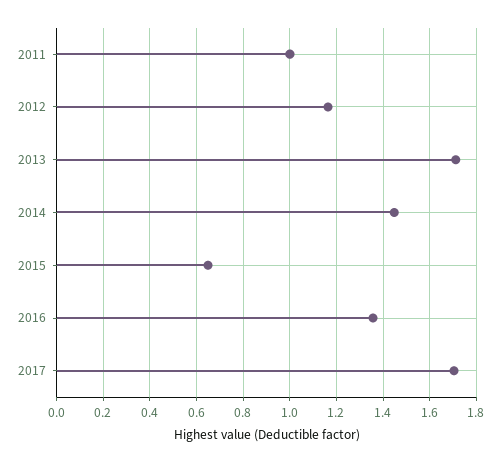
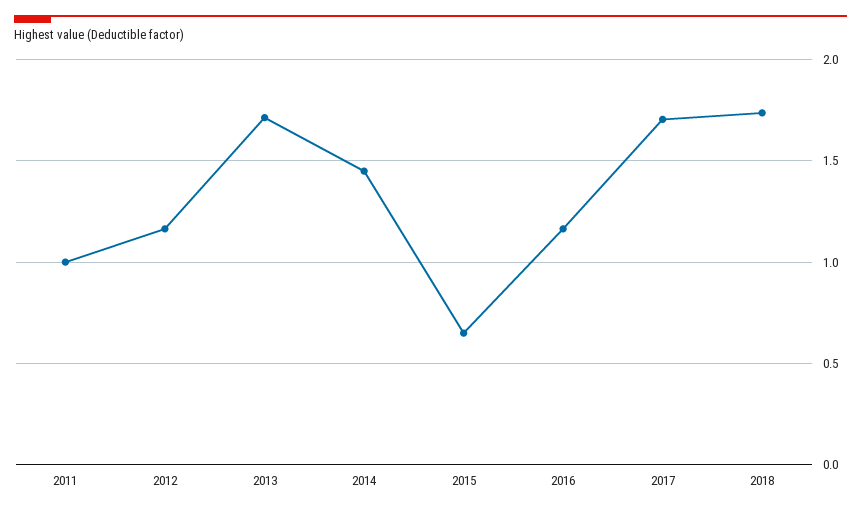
2016: 1.35 -> 1.15
2018: none -> 1.75

